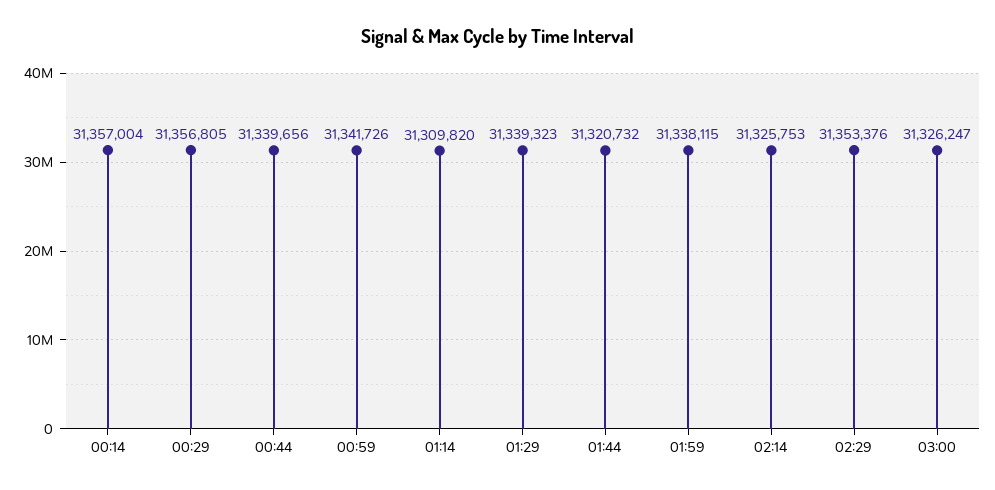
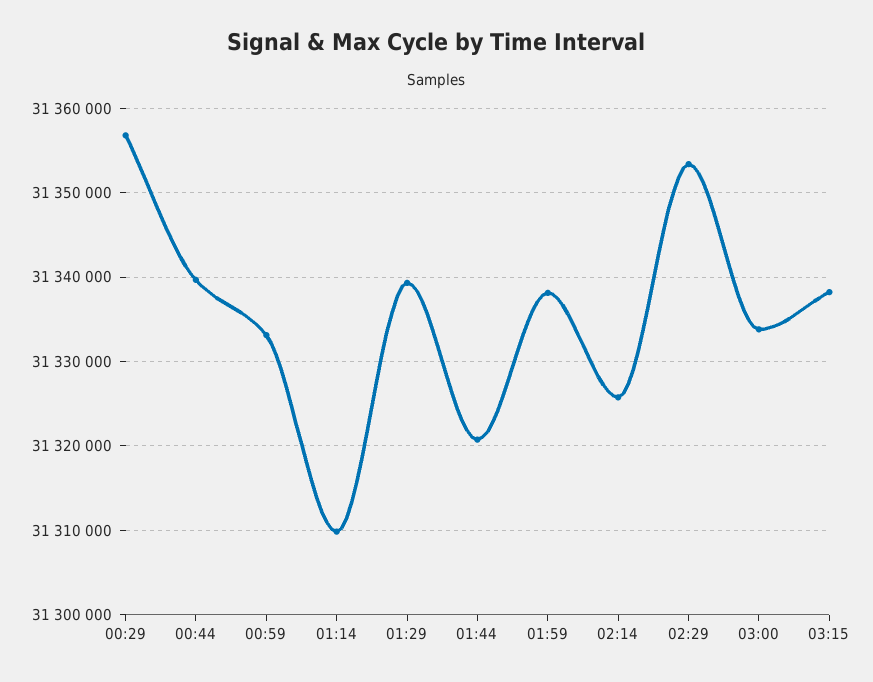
00:14: 31357004 -> none
00:59: 31341726 -> 31333000
03:00: 31326247 -> 31334000
03:15: none -> 31338000

